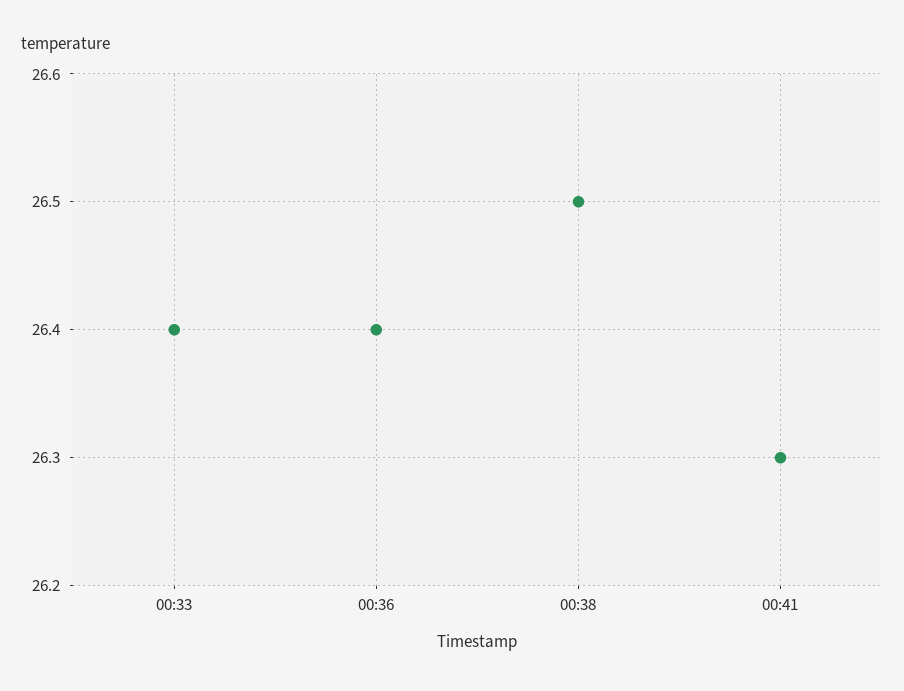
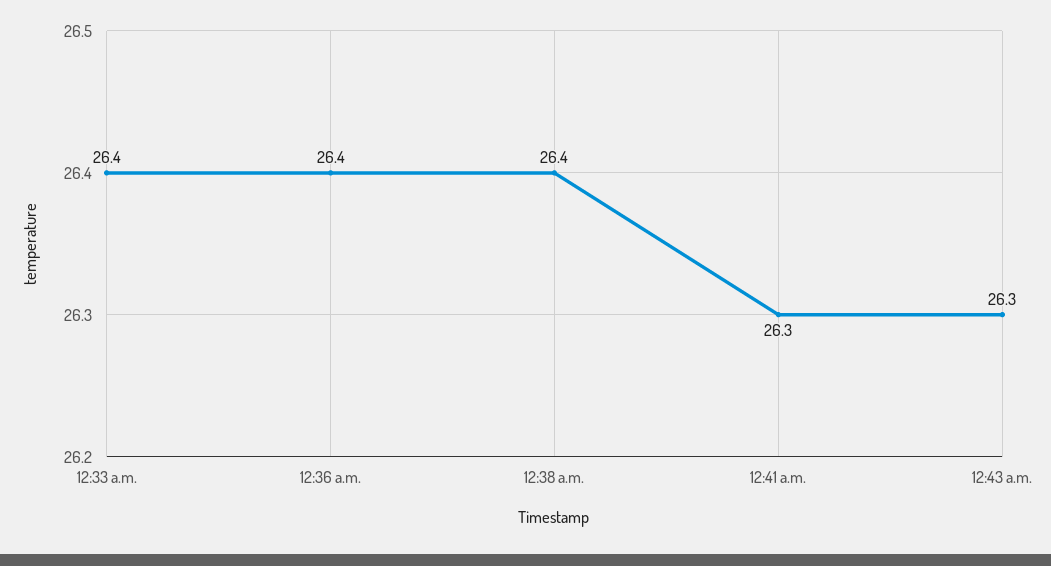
00:38: 26.5 -> 26.4
12:43 a.m.: none -> 26.3

